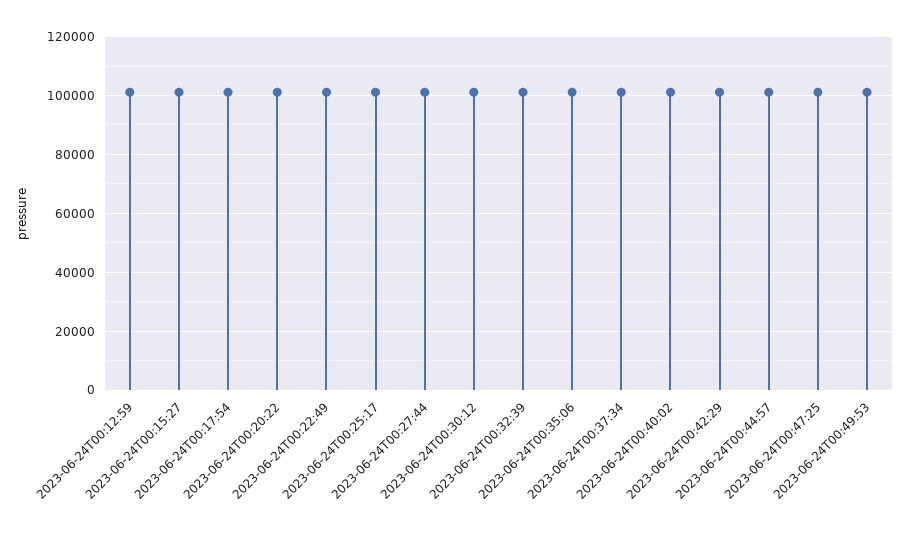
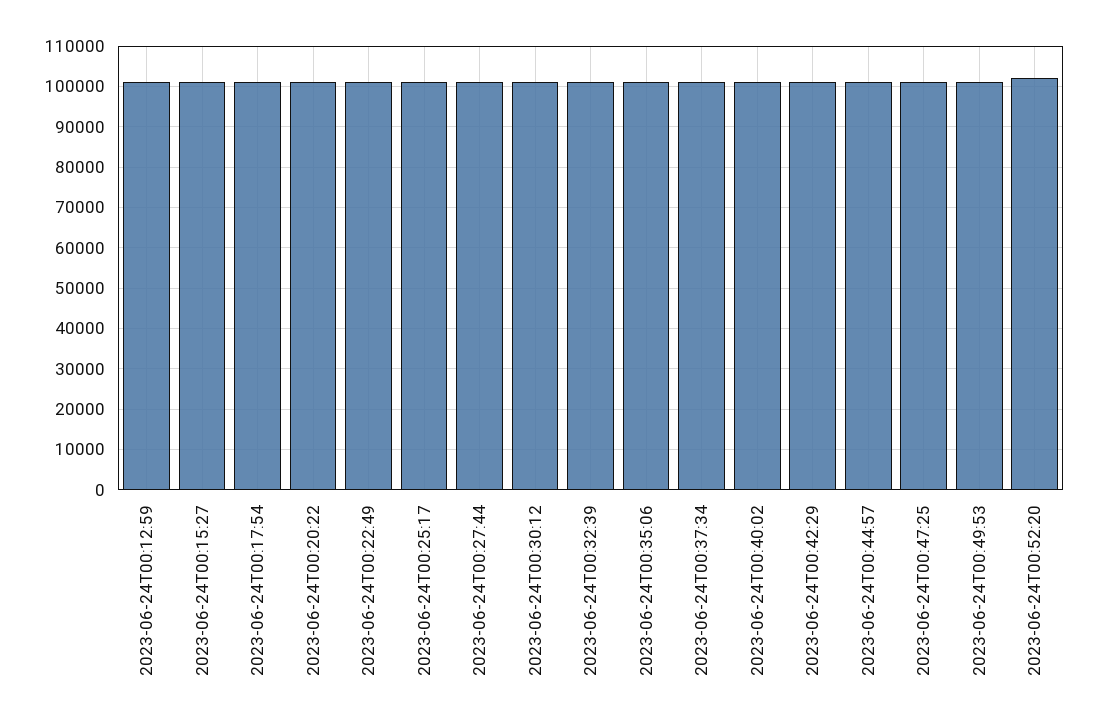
2023-06-24T00:52:20: none -> 102000

